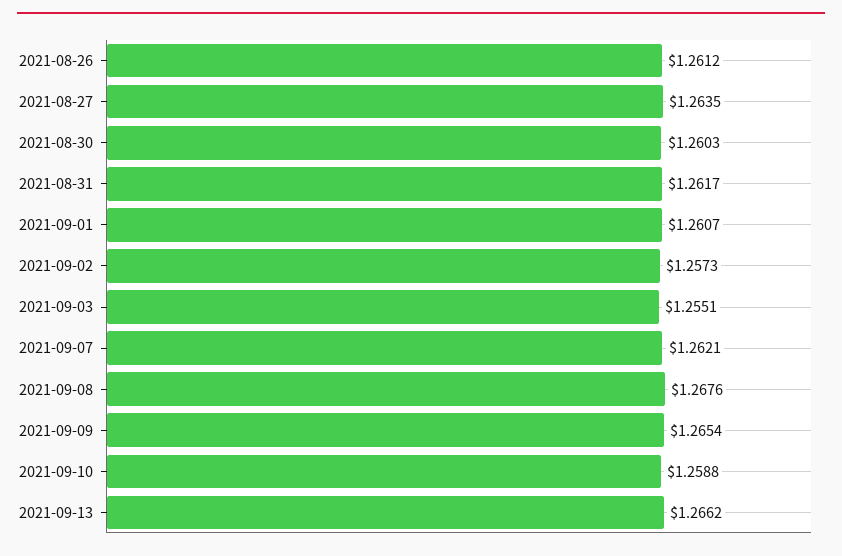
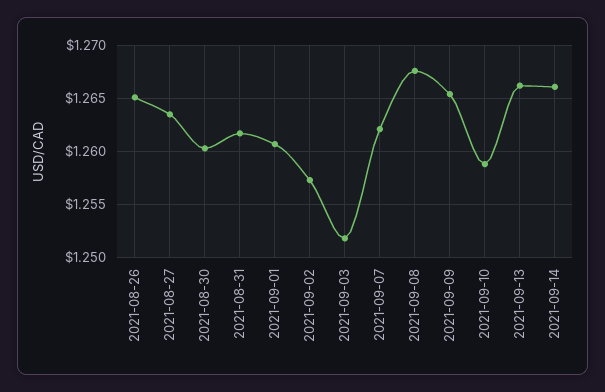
2021-08-26: 1.2612 -> 1.265
2021-09-03: 1.2551 -> 1.252
2021-09-14: none -> 1.266

